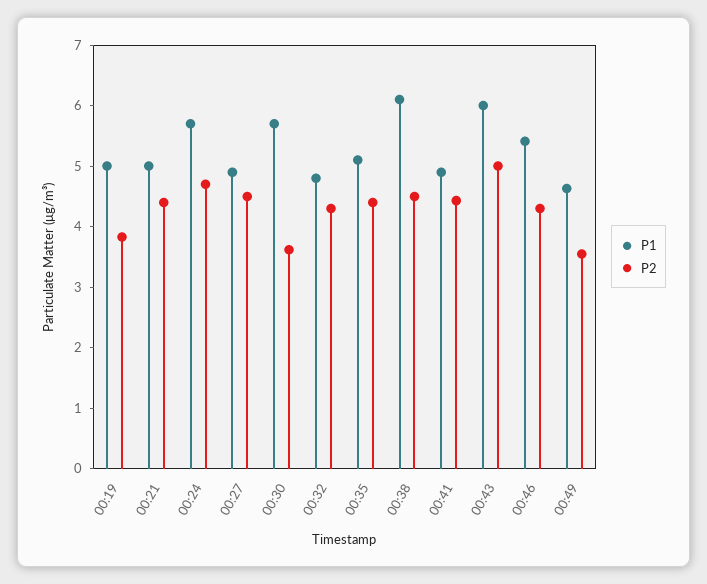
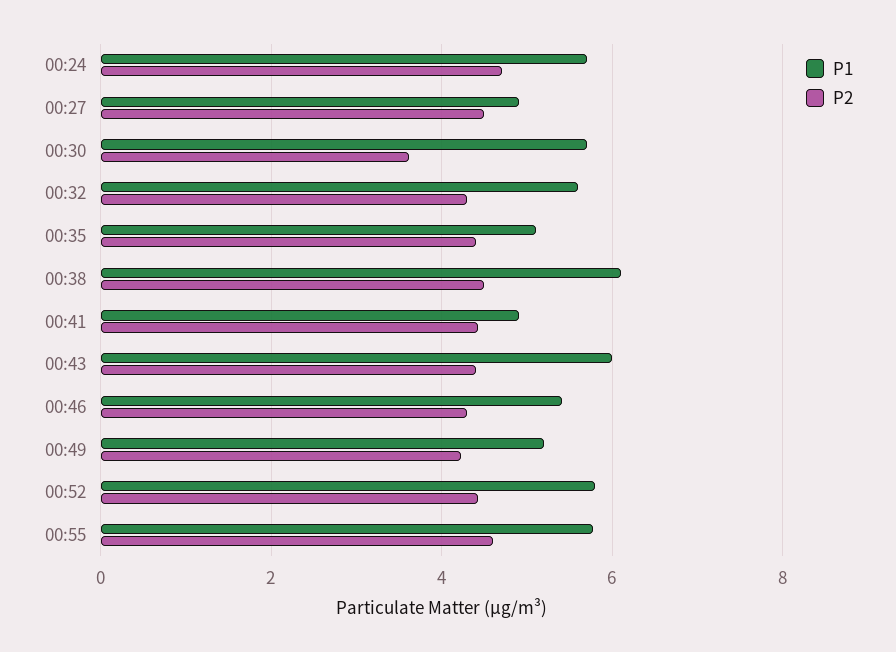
P1, 00:19: 5 -> none
P2, 00:19: 3.8 -> none
P1, 00:21: 5 -> none
P2, 00:21: 4.4 -> none
P1, 00:32: 4.8 -> 5.6
P2, 00:43: 5 -> 4.4
P1, 00:49: 4.6 -> 5.2
P2, 00:49: 3.6 -> 4.2
P1, 00:52: none -> 5.8
P2, 00:52: none -> 4.4
P1, 00:55: none -> 5.8
P2, 00:55: none -> 4.6

